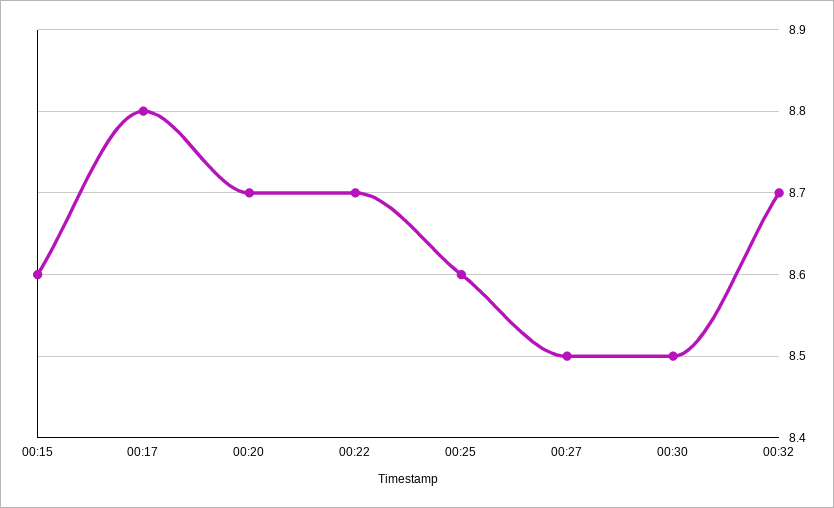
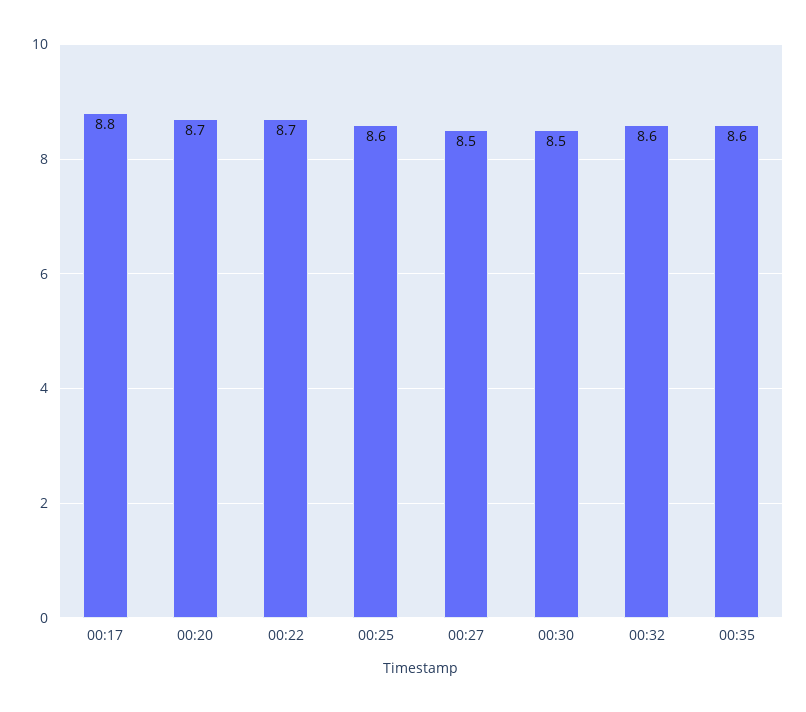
00:15: 8.6 -> none
00:32: 8.7 -> 8.6
00:35: none -> 8.6

